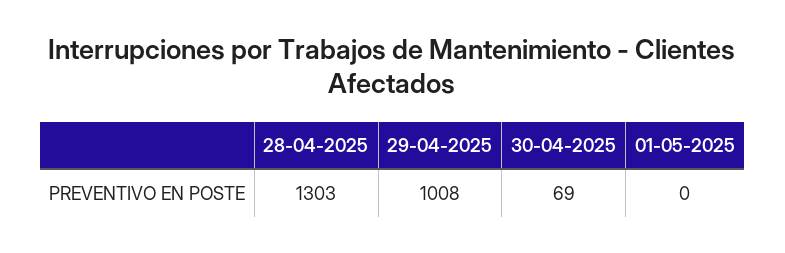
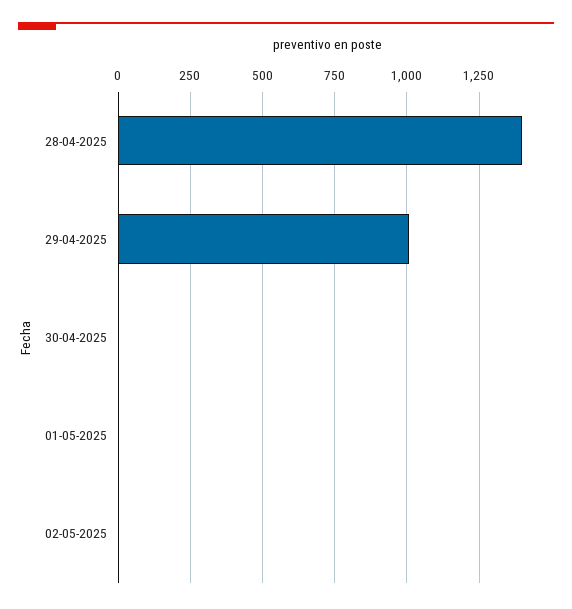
28-04-2025: 1303 -> 1400
30-04-2025: 69 -> 0
02-05-2025: none -> 0

